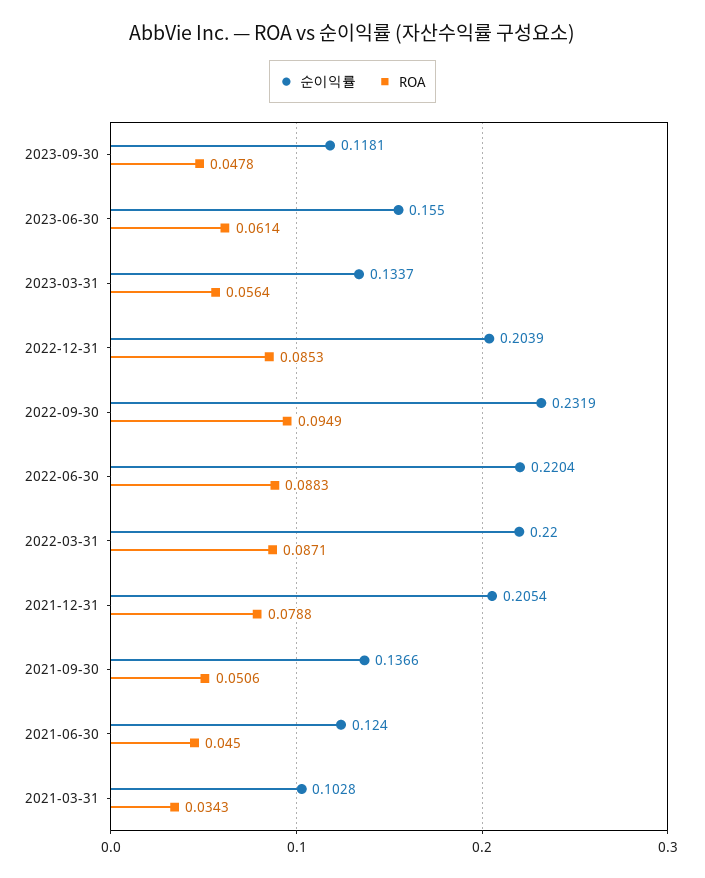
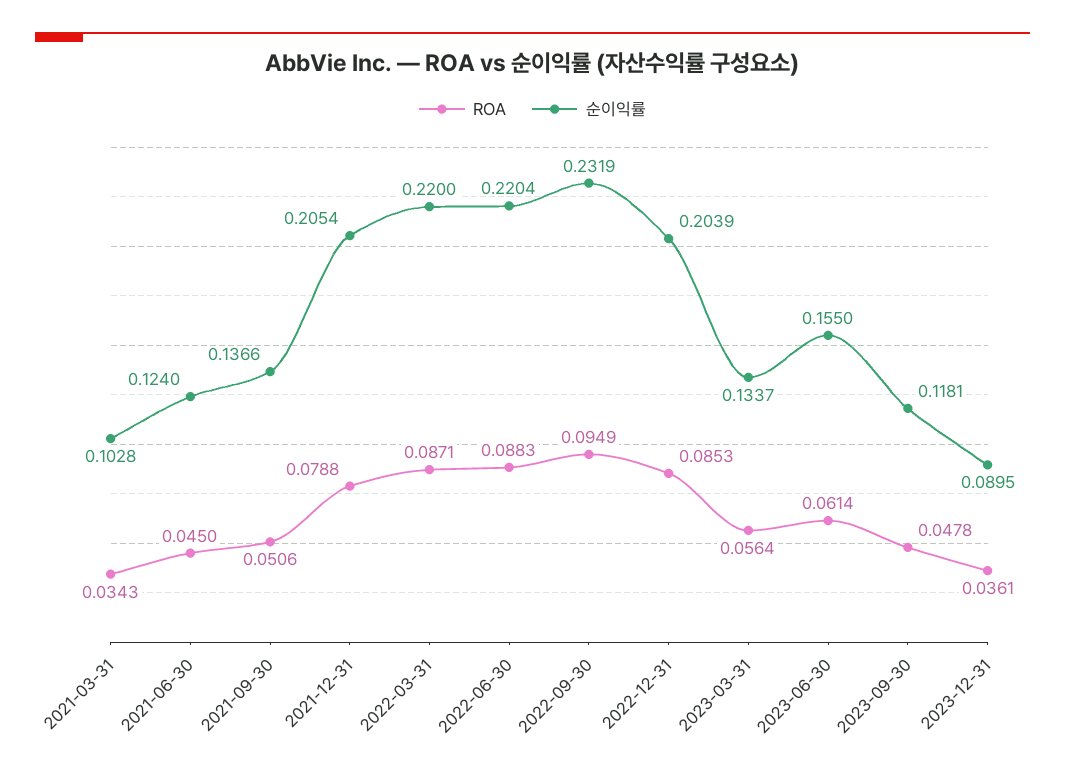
ROA, 2023-12-31: none -> 0.0361
순이익률, 2023-12-31: none -> 0.0895

